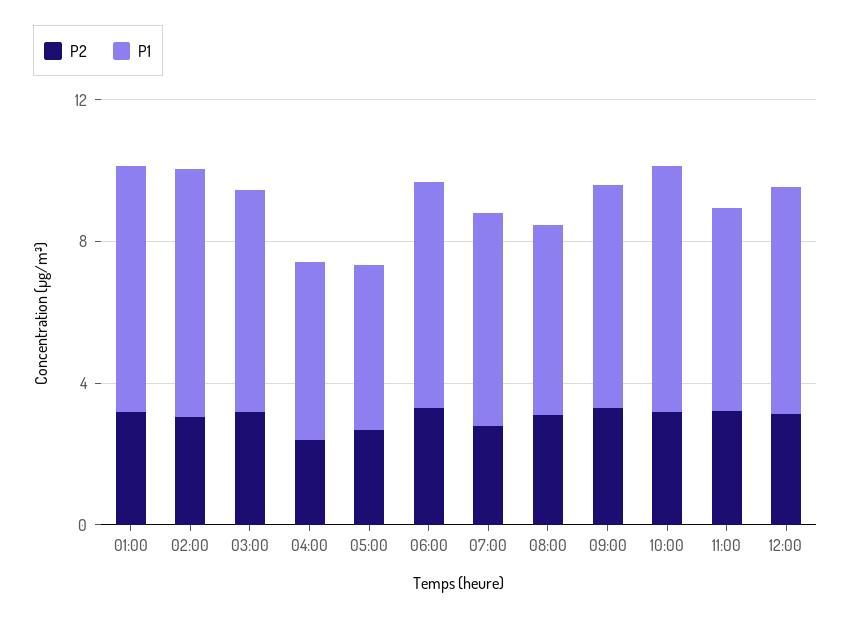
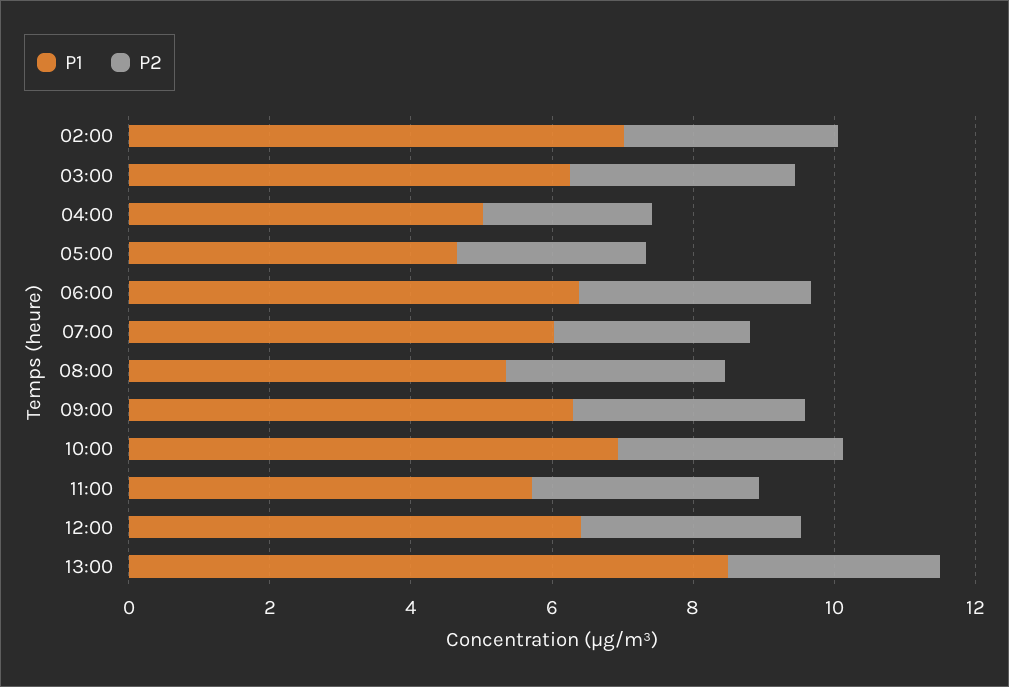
P2, 01:00: 3 -> none
P1, 01:00: 7 -> none
P1, 13:00: none -> 8.5
P2, 13:00: none -> 3

